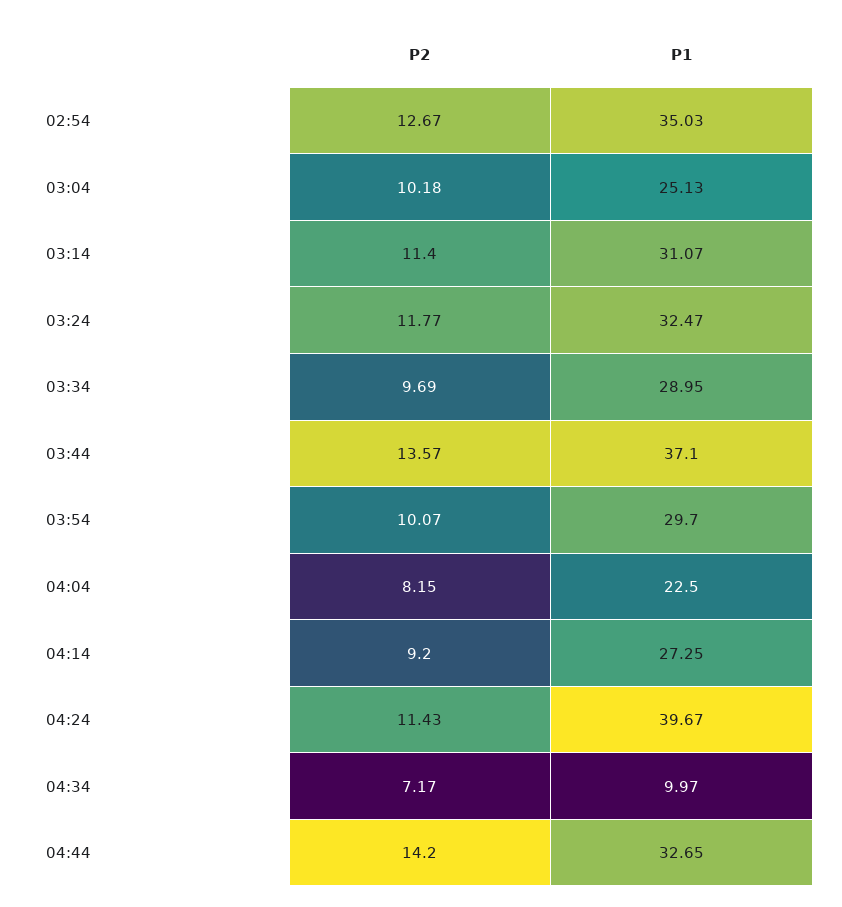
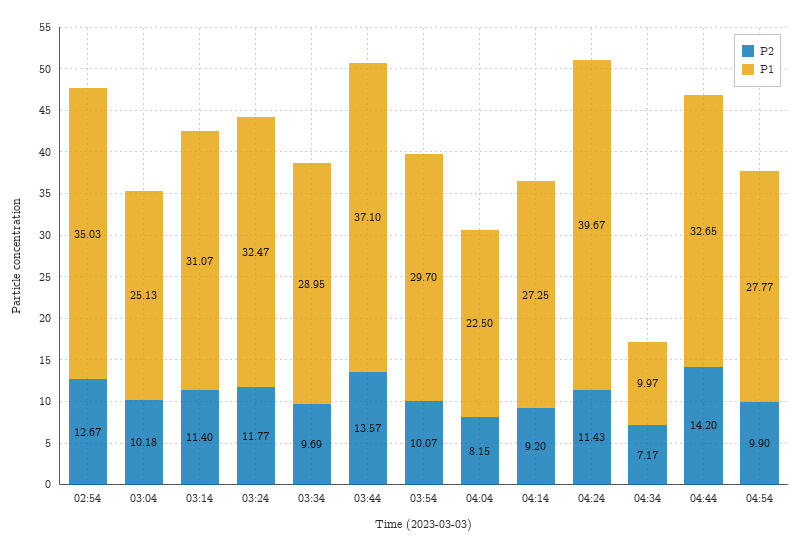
P2, 04:54: none -> 9.9
P1, 04:54: none -> 27.77

